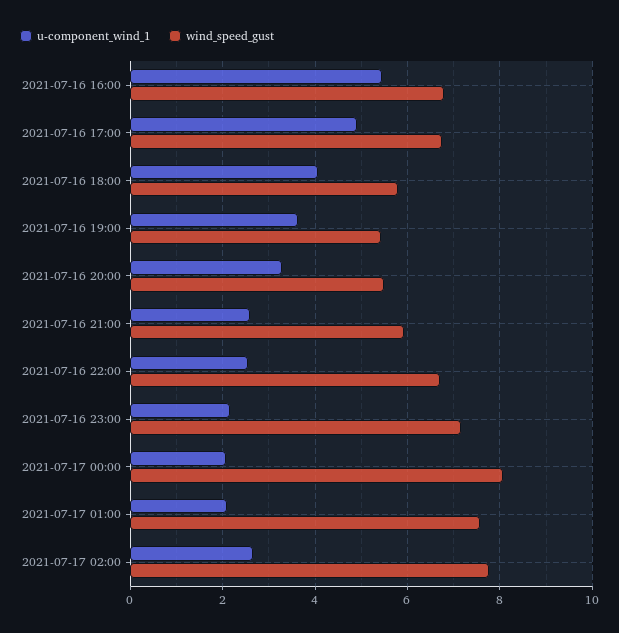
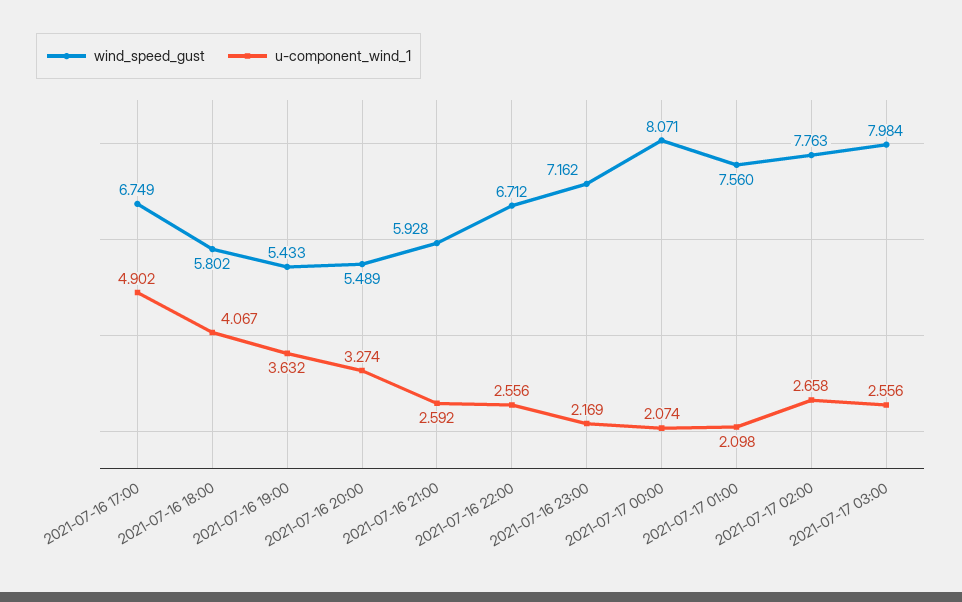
u-component_wind_1, 2021-07-16 16:00: 5.4 -> none
wind_speed_gust, 2021-07-16 16:00: 6.8 -> none
wind_speed_gust, 2021-07-17 03:00: none -> 7.984
u-component_wind_1, 2021-07-17 03:00: none -> 2.556

